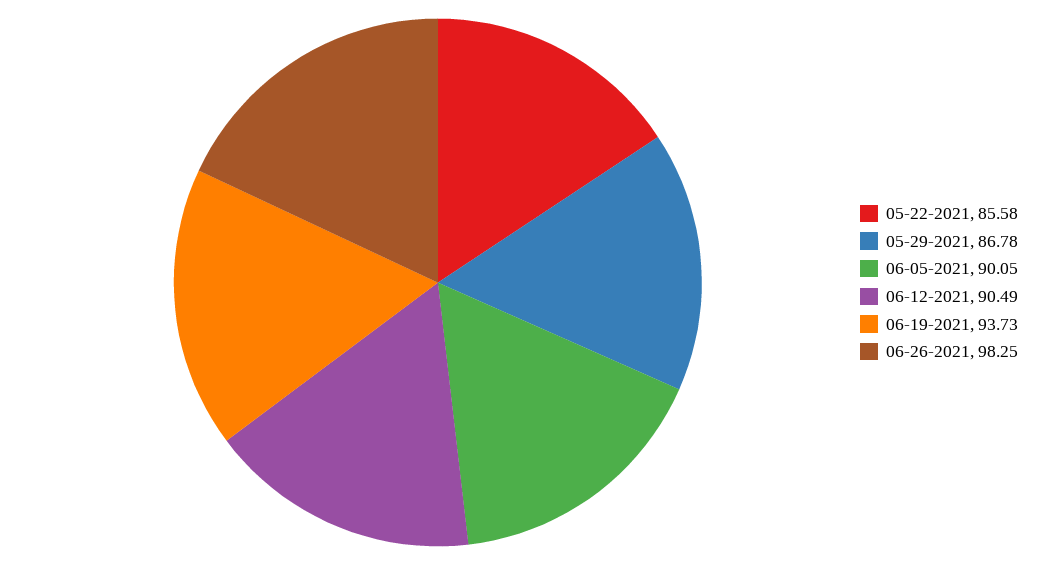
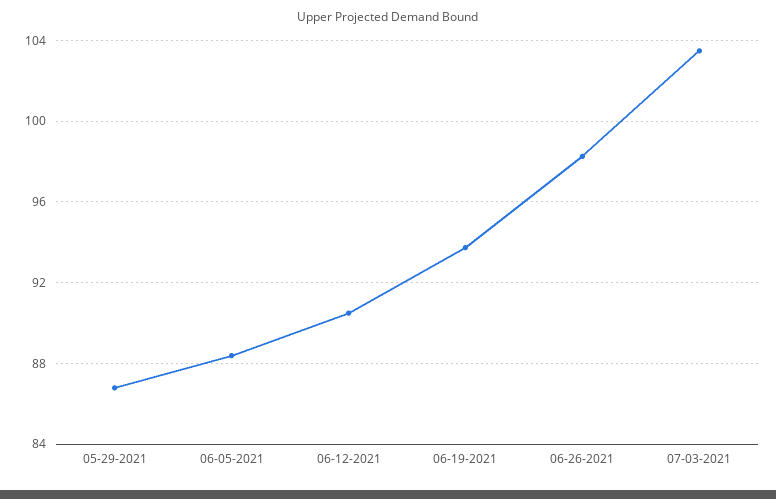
05-22-2021: 85.58 -> none
06-05-2021: 90.05 -> 88.5
07-03-2021: none -> 103.5

